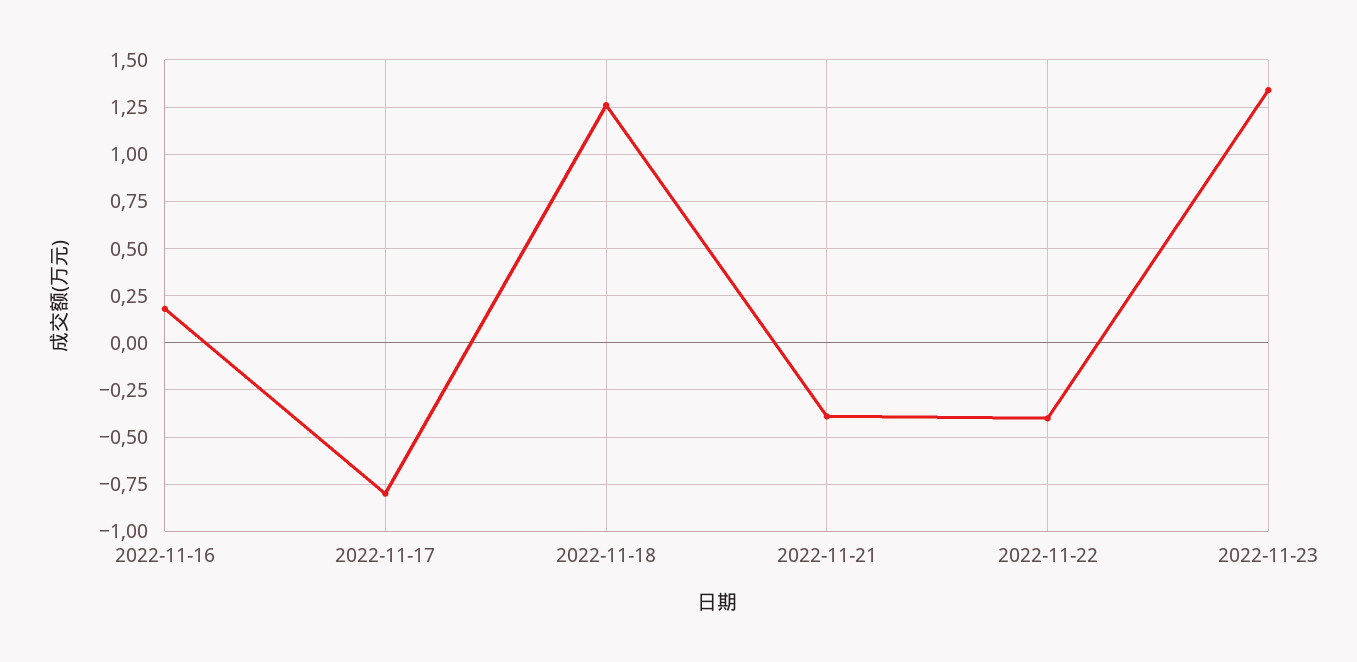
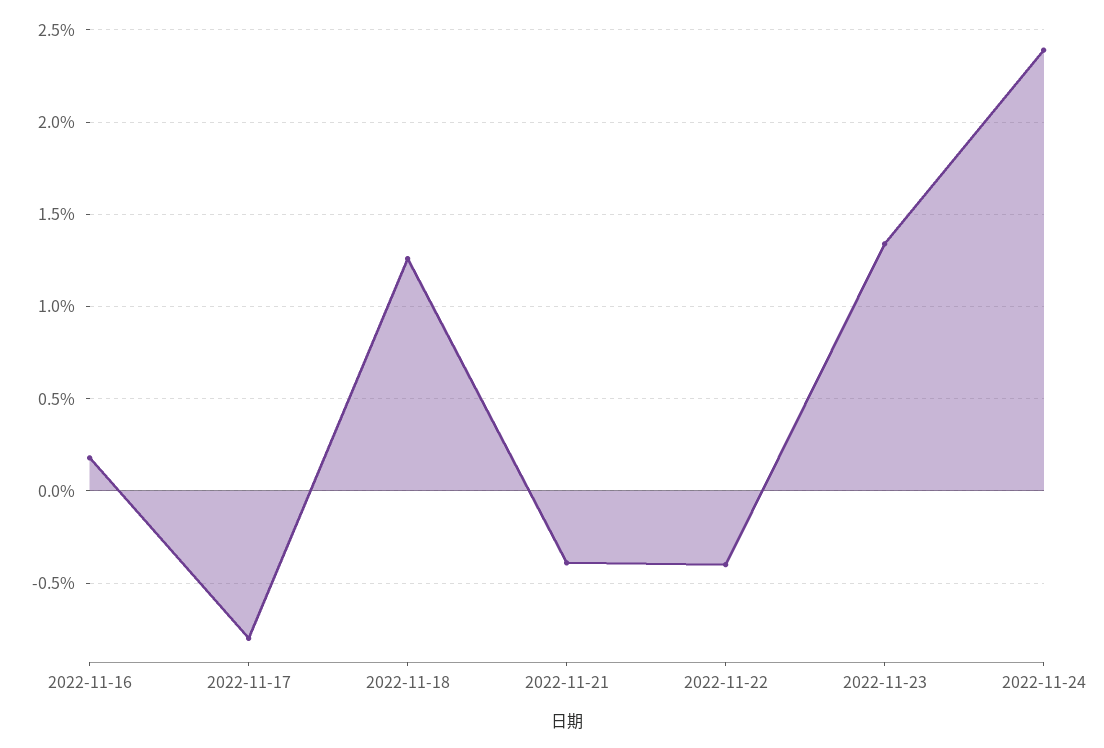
2022-11-24: none -> 2.4

